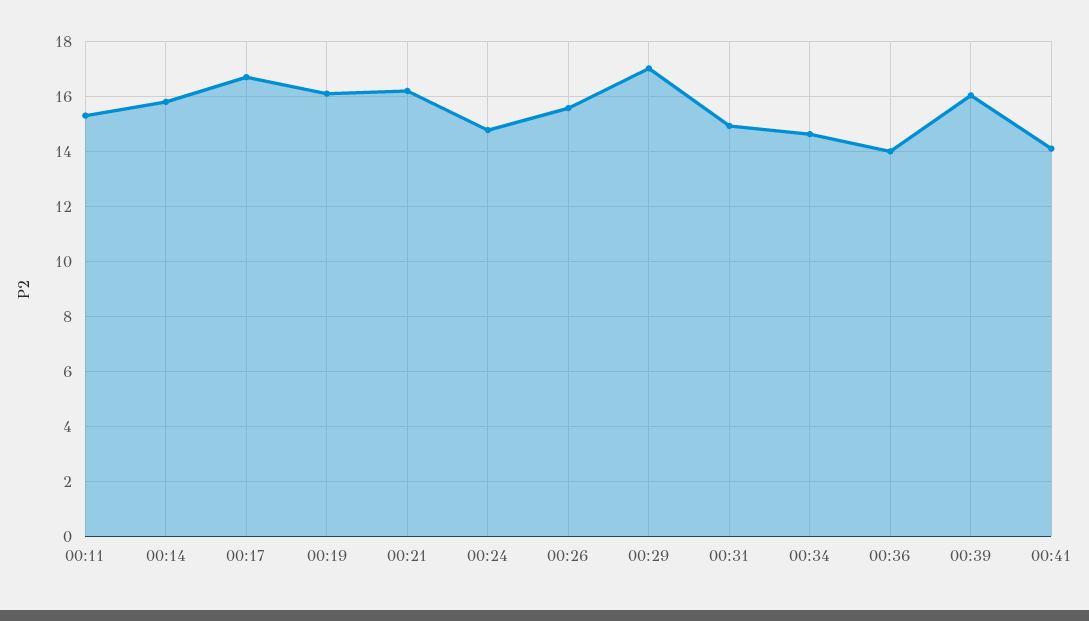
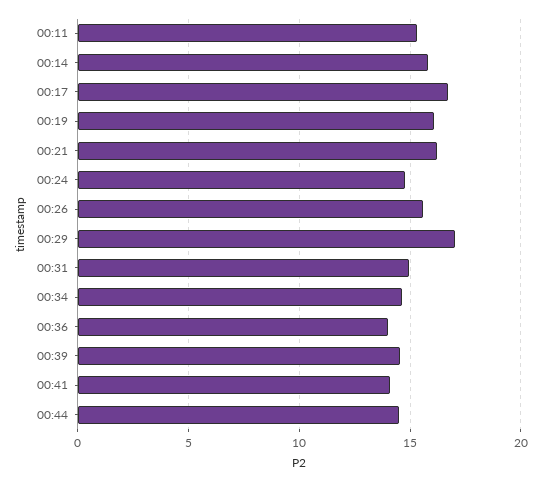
00:39: 16 -> 14.5
00:44: none -> 14.5

